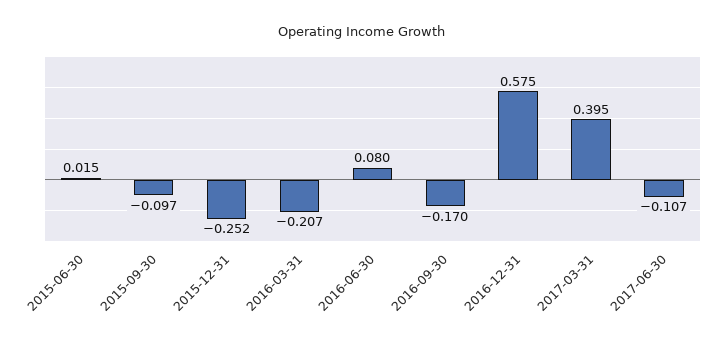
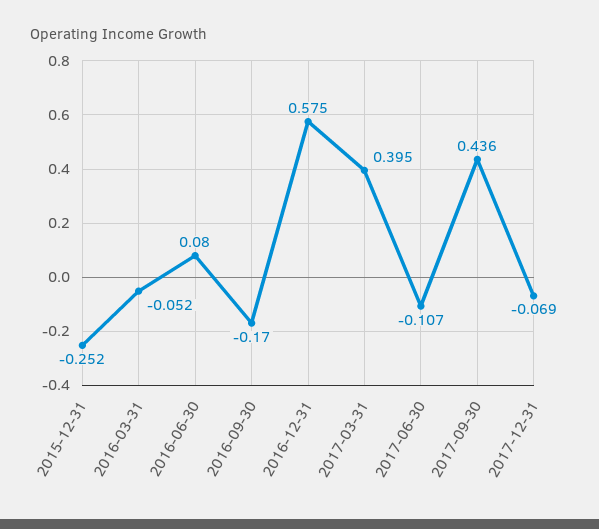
2015-06-30: 0.015 -> none
2015-09-30: -0.097 -> none
2016-03-31: -0.207 -> -0.052
2017-09-30: none -> 0.436
2017-12-31: none -> -0.069

